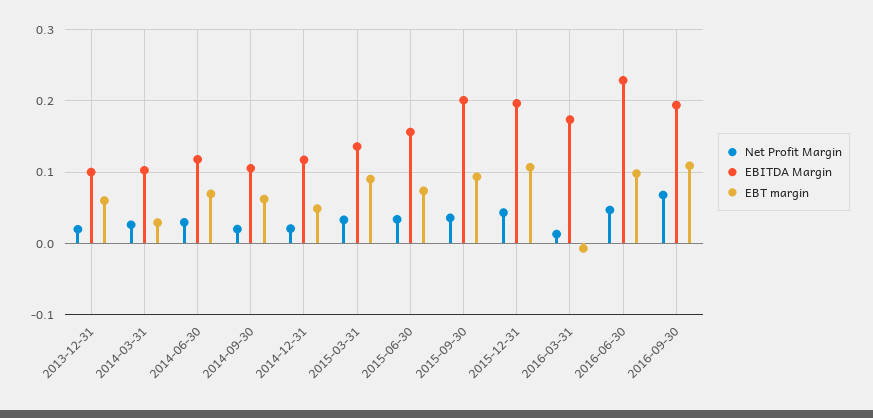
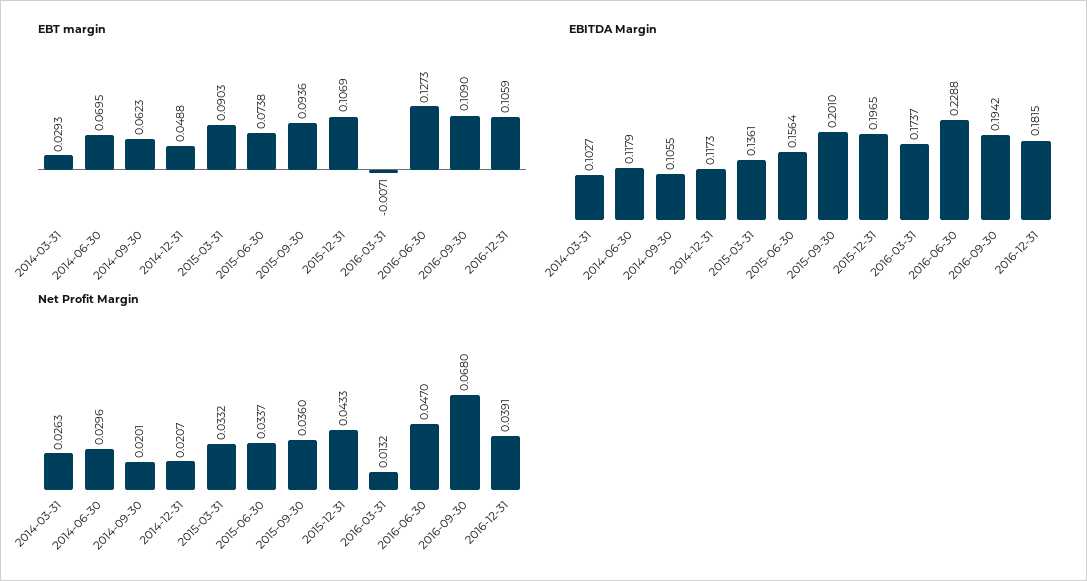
Net Profit Margin, 2013-12-31: 0.02 -> none
EBITDA Margin, 2013-12-31: 0.1 -> none
EBT margin, 2013-12-31: 0.06 -> none
EBT margin, 2016-06-30: 0.1 -> 0.1273
EBT margin, 2016-12-31: none -> 0.1059
EBITDA Margin, 2016-12-31: none -> 0.1815
Net Profit Margin, 2016-12-31: none -> 0.0391

